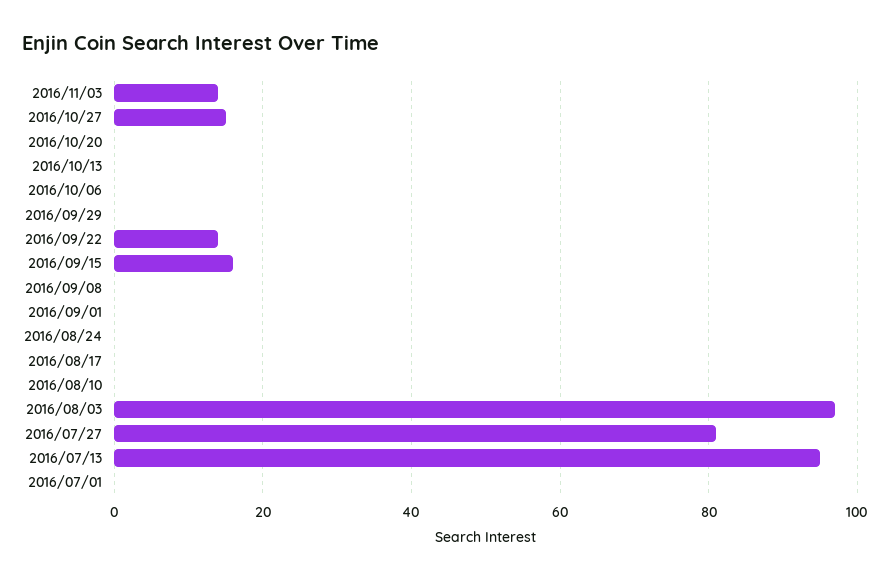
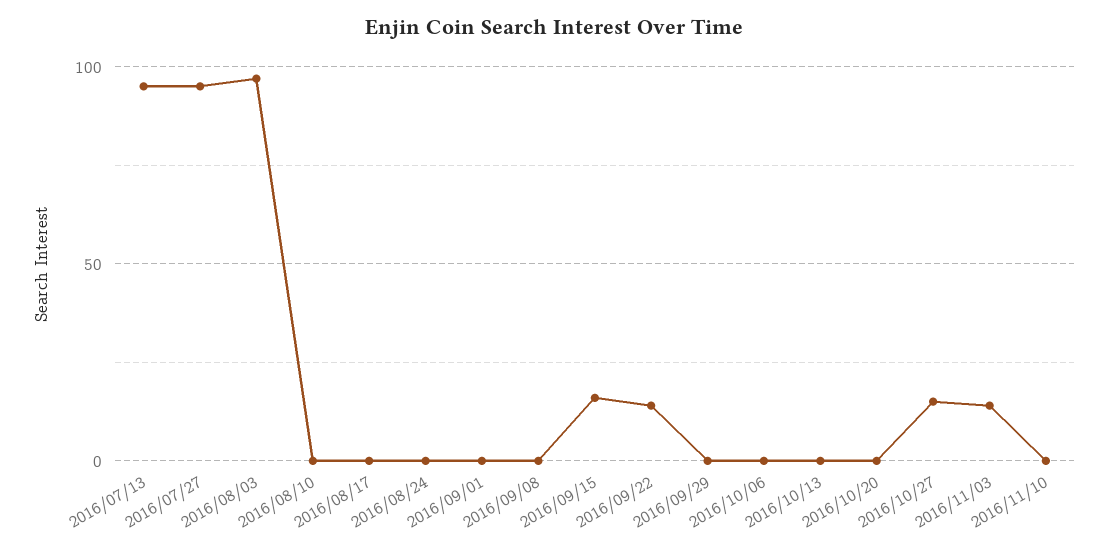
2016/07/27: 80 -> 95
2016/07/01: 0 -> none
2016/11/10: none -> 0

